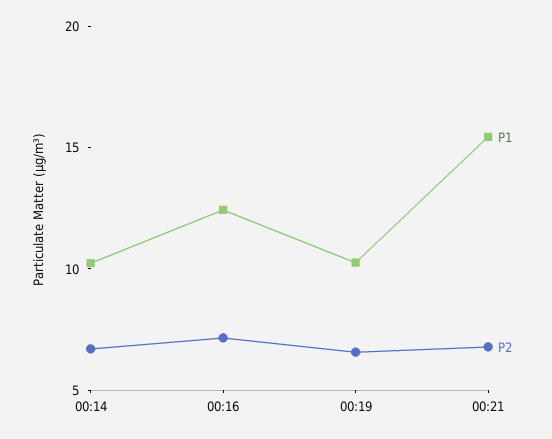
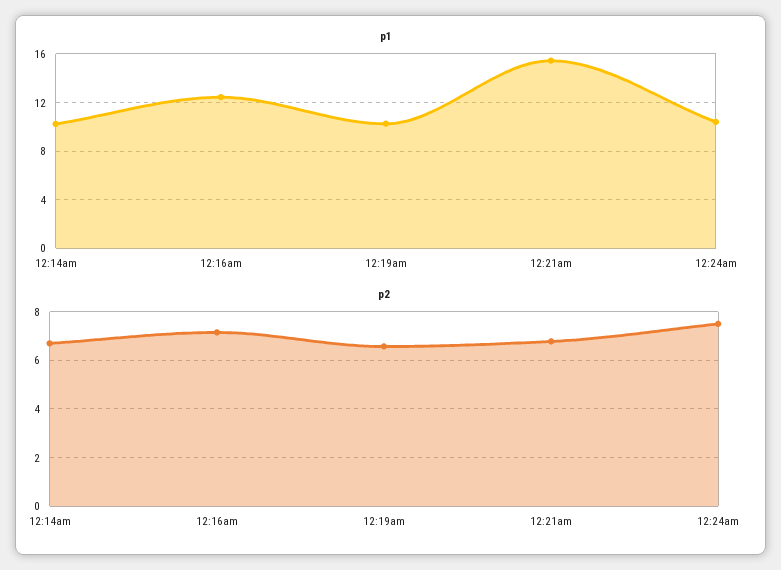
P1, 12:24am: none -> 10.5
P2, 12:24am: none -> 7.5

